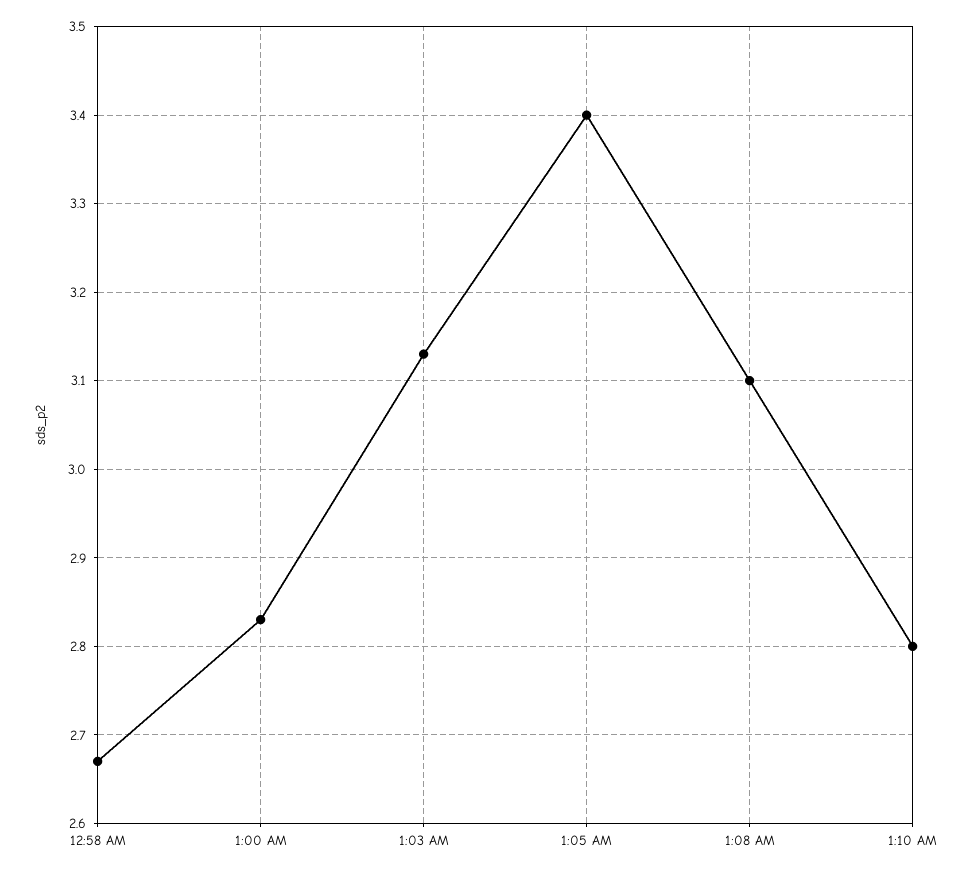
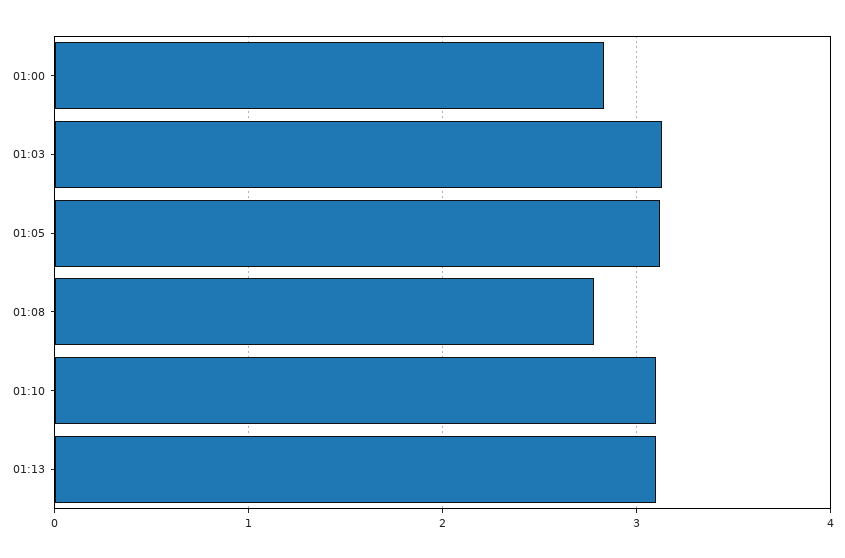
12:58 AM: 2.67 -> none
1:05 AM: 3.4 -> 3.1
1:08 AM: 3.1 -> 2.8
1:10 AM: 2.8 -> 3.1
01:13: none -> 3.1

